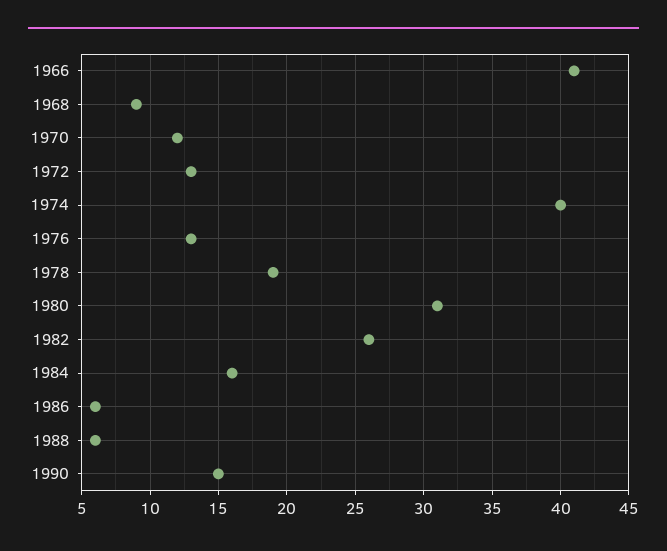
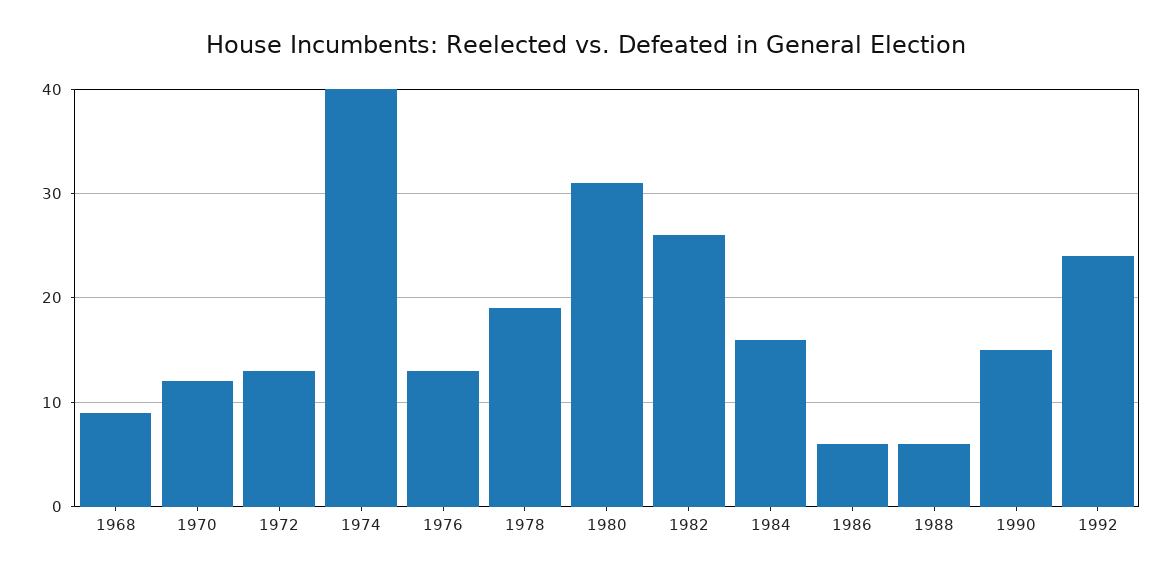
1966: 41 -> none
1992: none -> 24

